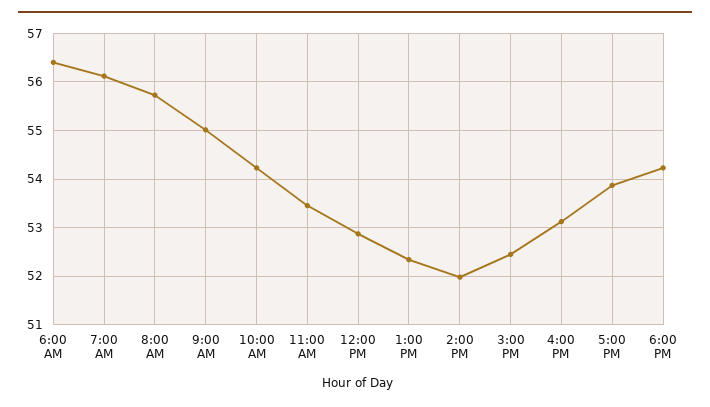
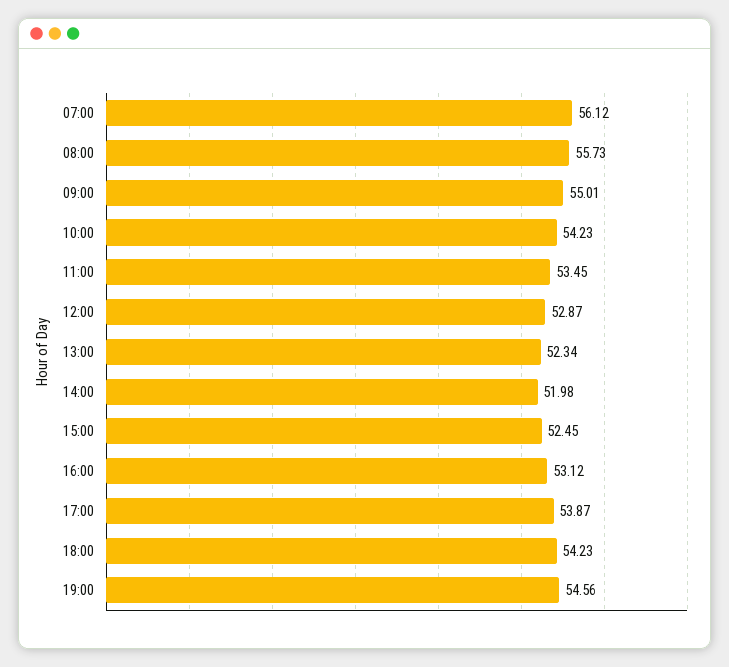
6:00 AM: 56.4 -> none
19:00: none -> 54.56

